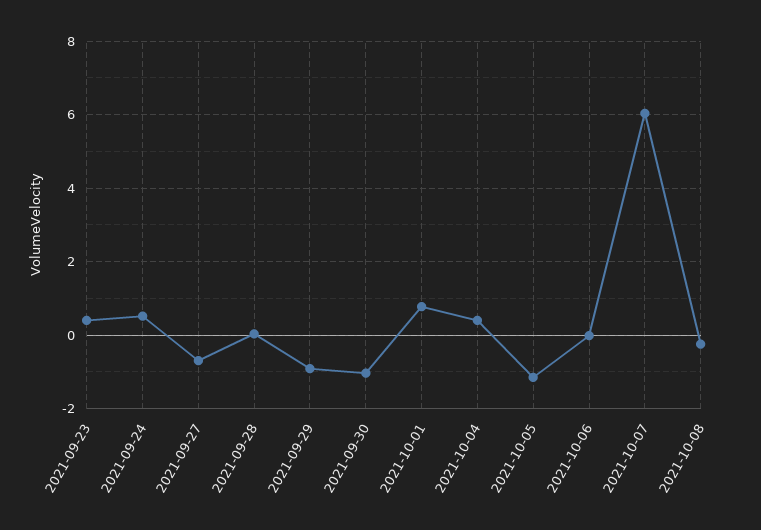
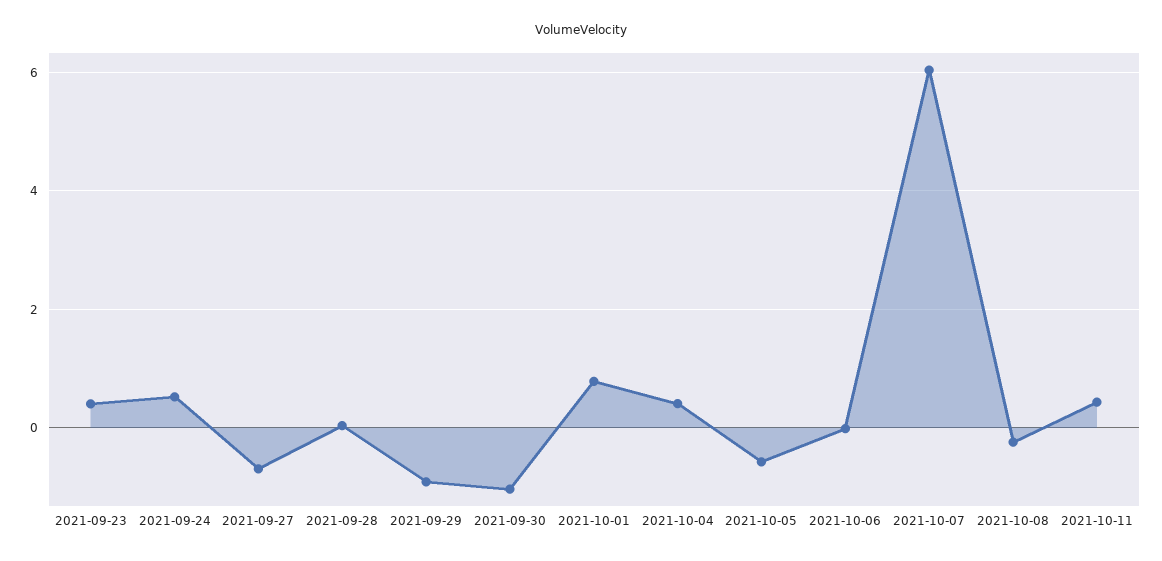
2021-10-05: -1.2 -> -0.6
2021-10-11: none -> 0.4

